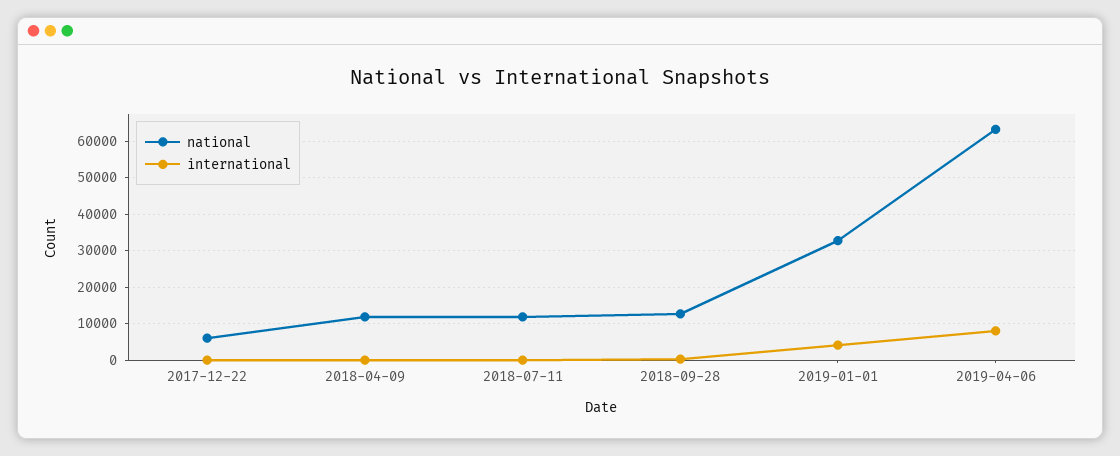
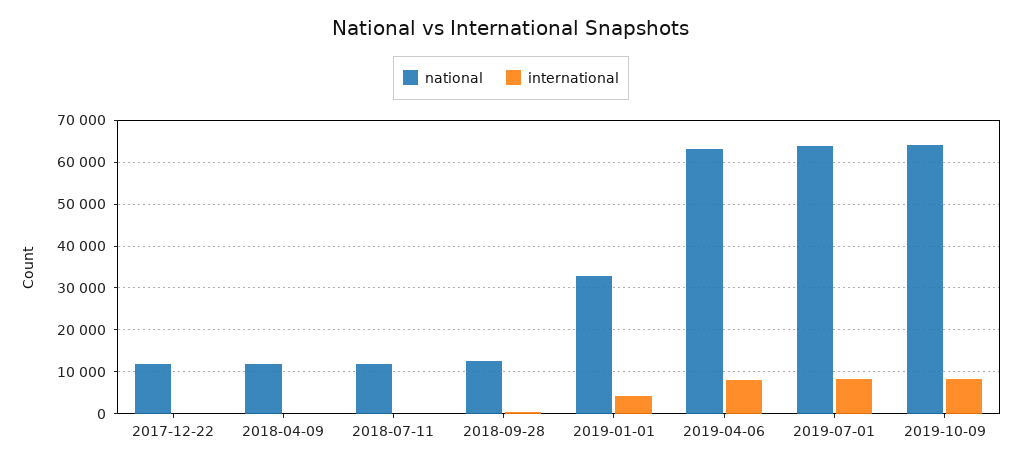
national, 2017-12-22: 6000 -> 12000
national, 2019-07-01: none -> 64000
international, 2019-07-01: none -> 8000
national, 2019-10-09: none -> 64000
international, 2019-10-09: none -> 8000

